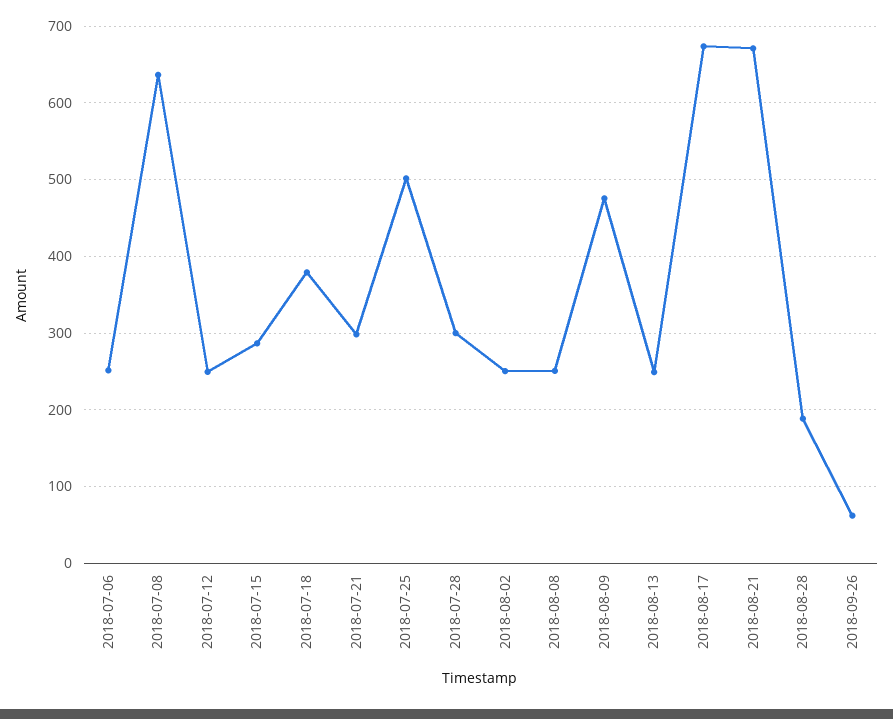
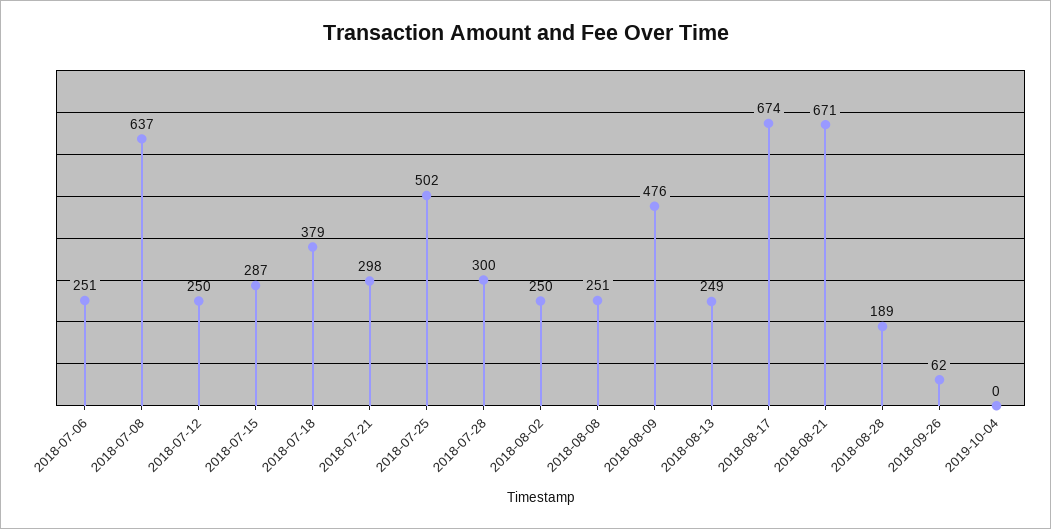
2019-10-04: none -> 0

